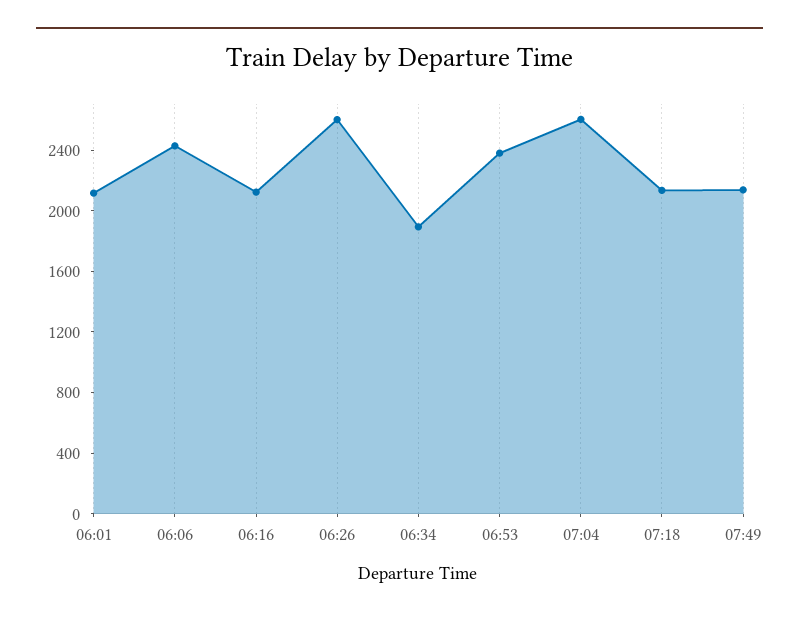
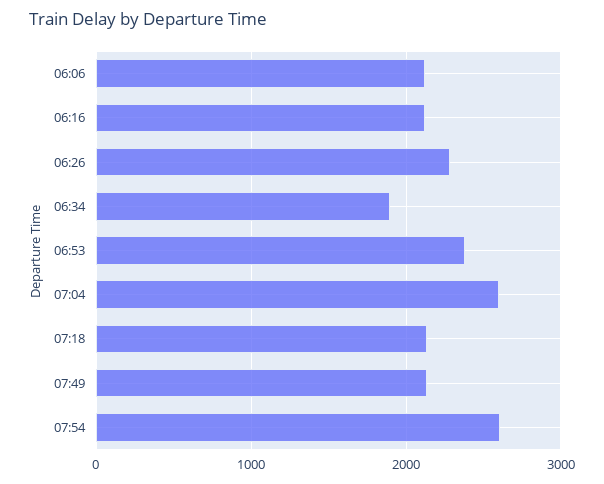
06:01: 2100 -> none
06:06: 2400 -> 2100
06:26: 2600 -> 2300
07:54: none -> 2600

